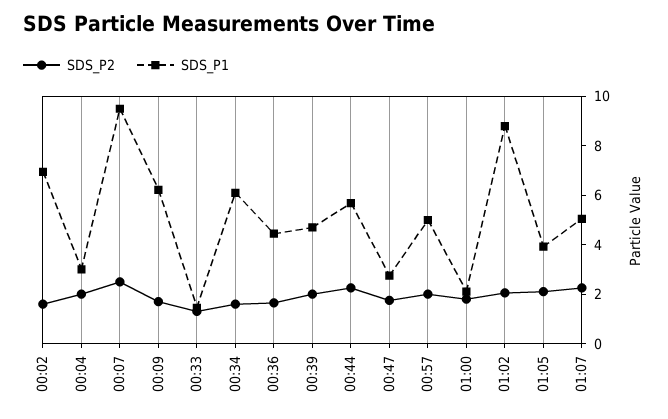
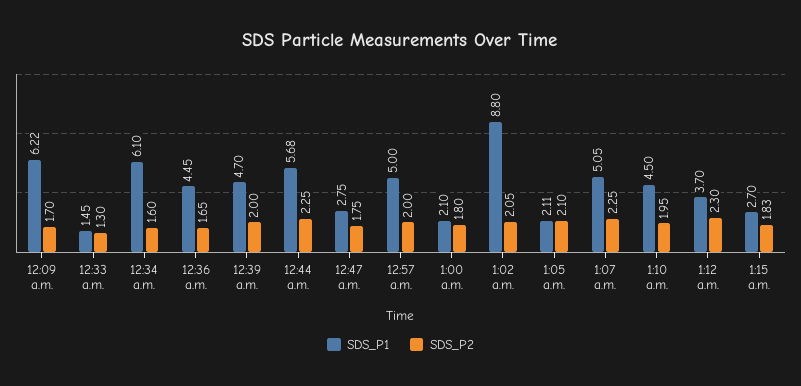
SDS_P2, 00:02: 1.5 -> none
SDS_P1, 00:02: 7 -> none
SDS_P2, 00:04: 2 -> none
SDS_P1, 00:04: 3 -> none
SDS_P2, 00:07: 2.5 -> none
SDS_P1, 00:07: 9.5 -> none
SDS_P1, 01:05: 4 -> 2.11
SDS_P1, 1:10 a.m.: none -> 4.5
SDS_P2, 1:10 a.m.: none -> 1.95
SDS_P1, 1:12 a.m.: none -> 3.7
SDS_P2, 1:12 a.m.: none -> 2.3
SDS_P1, 1:15 a.m.: none -> 2.7
SDS_P2, 1:15 a.m.: none -> 1.83

